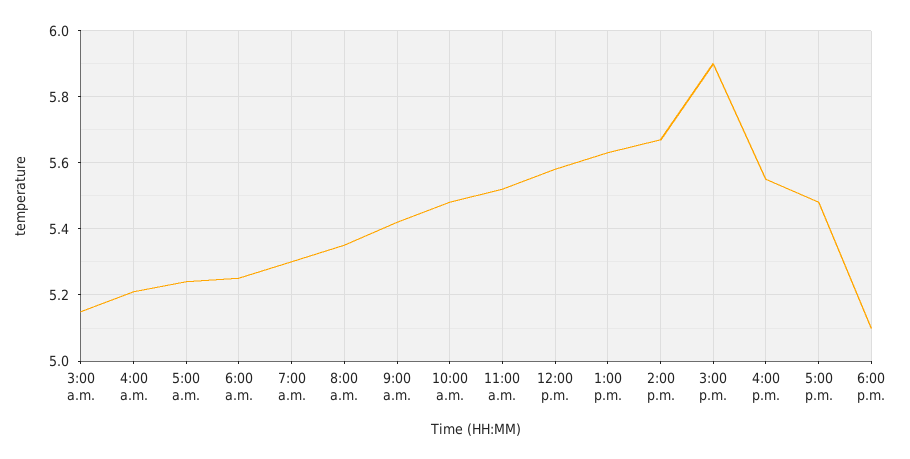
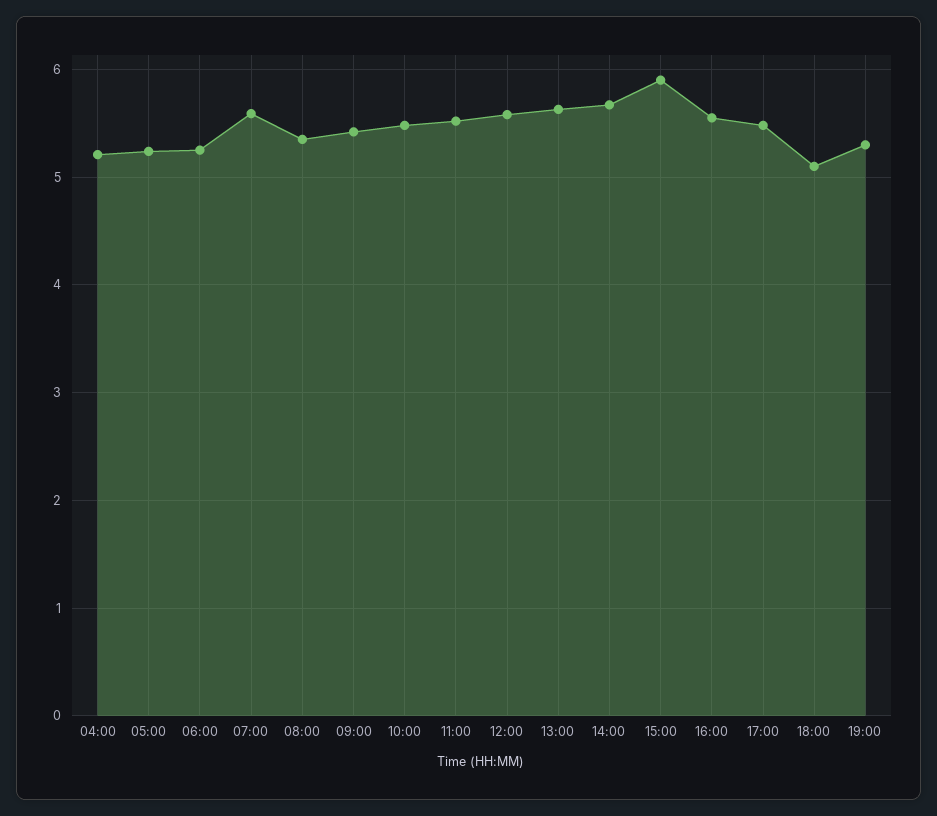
3:00 a.m.: 5.15 -> none
7:00 a.m.: 5.3 -> 5.6
19:00: none -> 5.3

